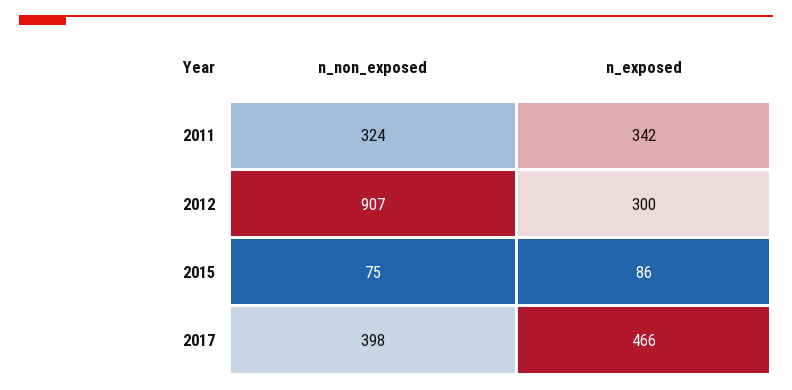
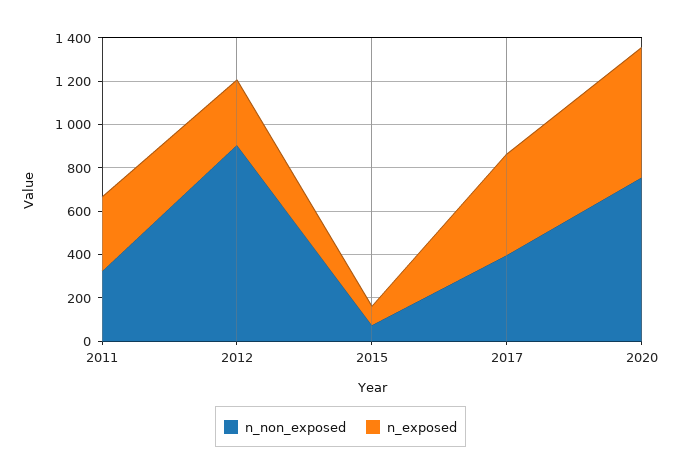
n_non_exposed, 2020: none -> 750
n_exposed, 2020: none -> 600

